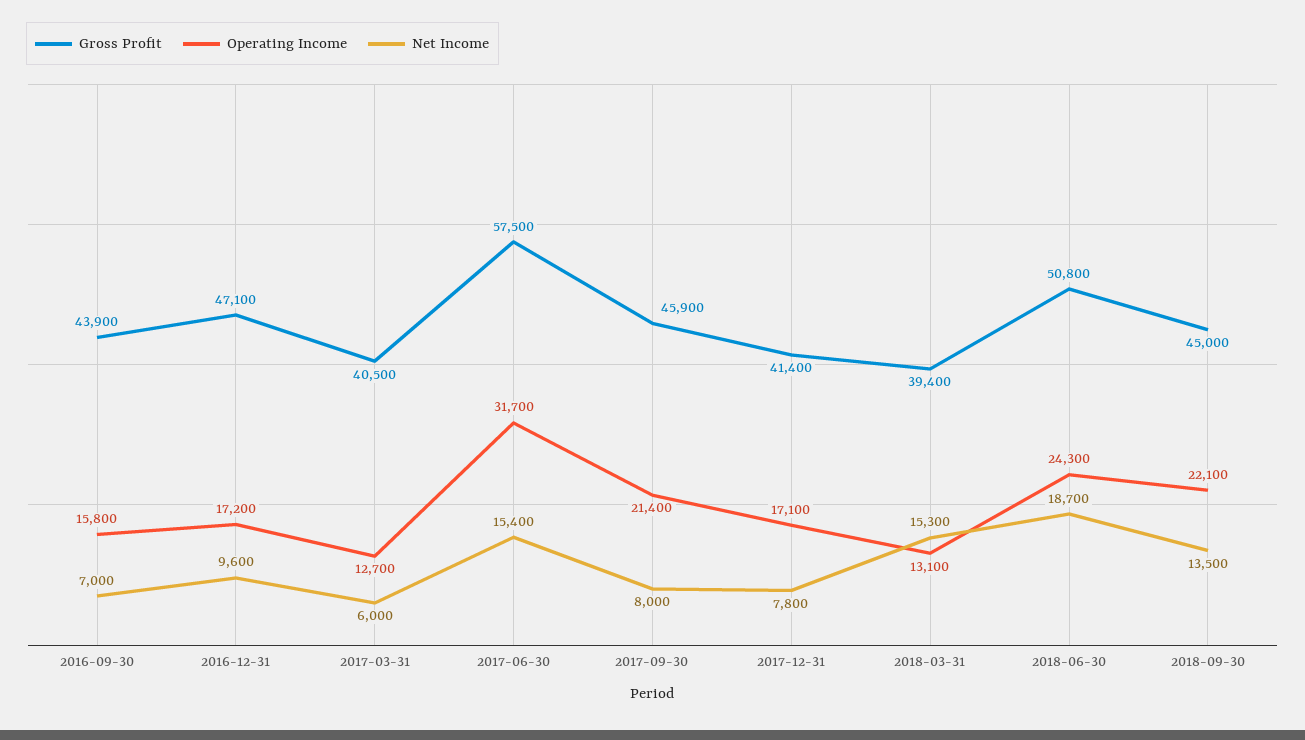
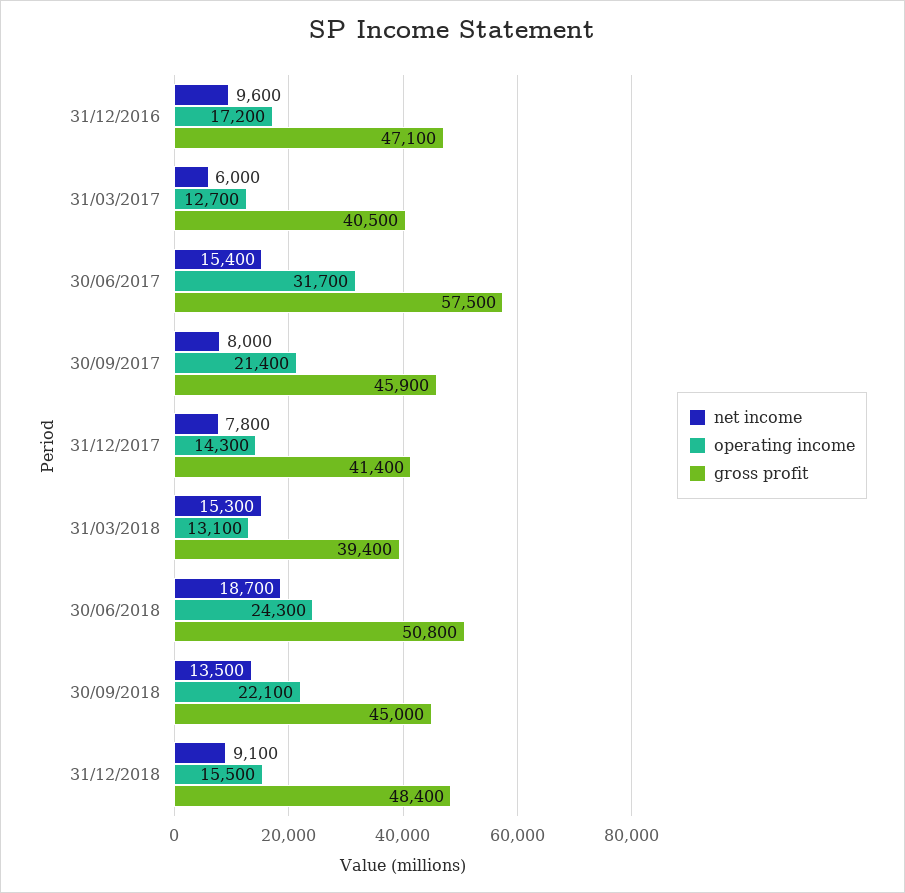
Gross Profit, 2016-09-30: 43900 -> none
Operating Income, 2016-09-30: 15800 -> none
Net Income, 2016-09-30: 7000 -> none
Operating Income, 2017-12-31: 17100 -> 14300
Net Income, 31/12/2018: none -> 9100
Operating Income, 31/12/2018: none -> 15500
Gross Profit, 31/12/2018: none -> 48400

